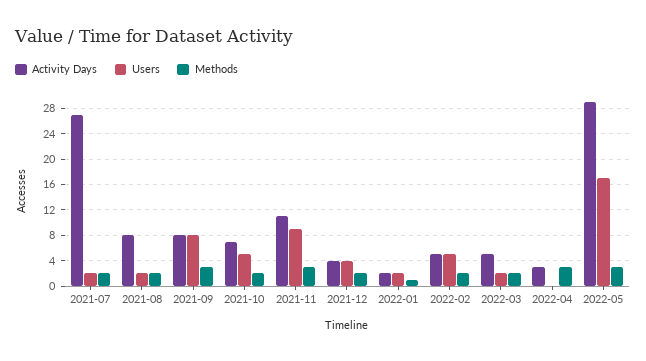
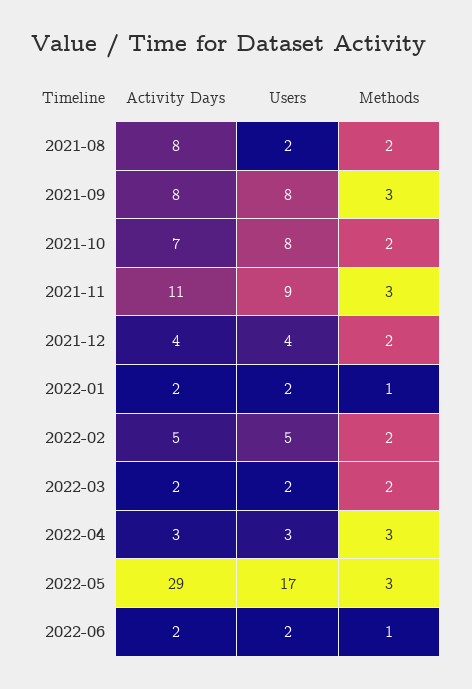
Activity Days, 2021-07: 27 -> none
Users, 2021-07: 2 -> none
Methods, 2021-07: 2 -> none
Users, 2021-10: 5 -> 8
Activity Days, 2022-03: 5 -> 2
Users, 2022-04: 0 -> 3
Activity Days, 2022-06: none -> 2
Users, 2022-06: none -> 2
Methods, 2022-06: none -> 1

